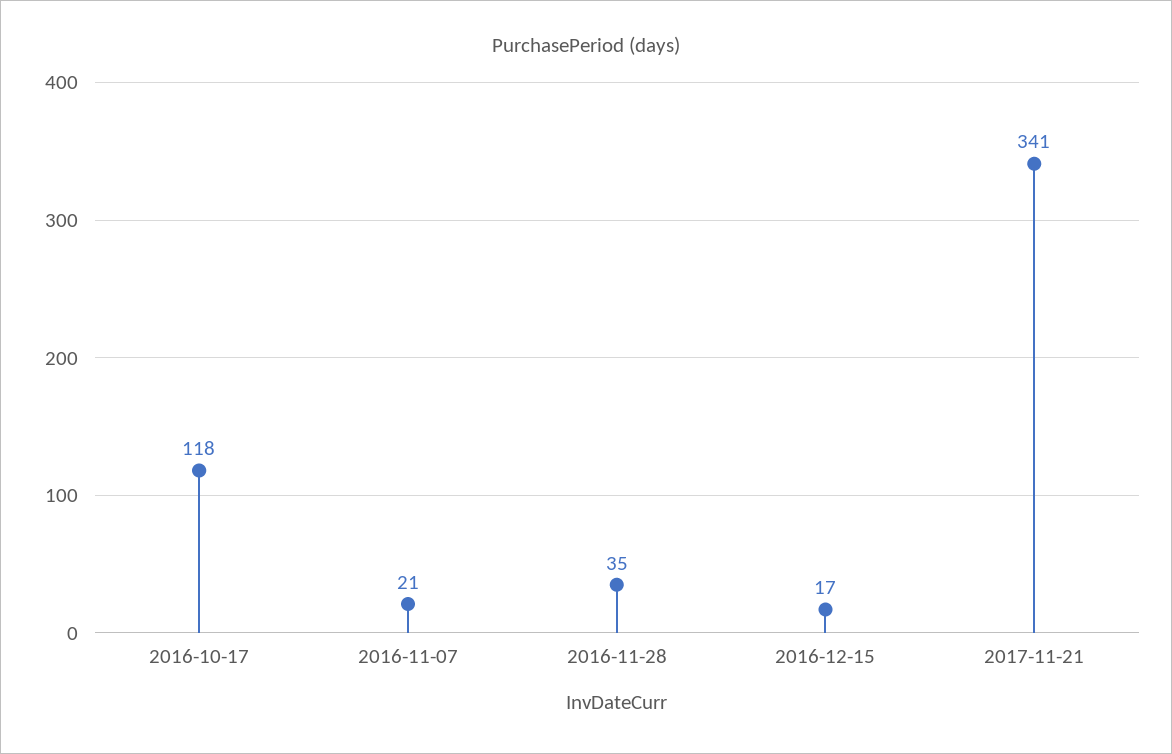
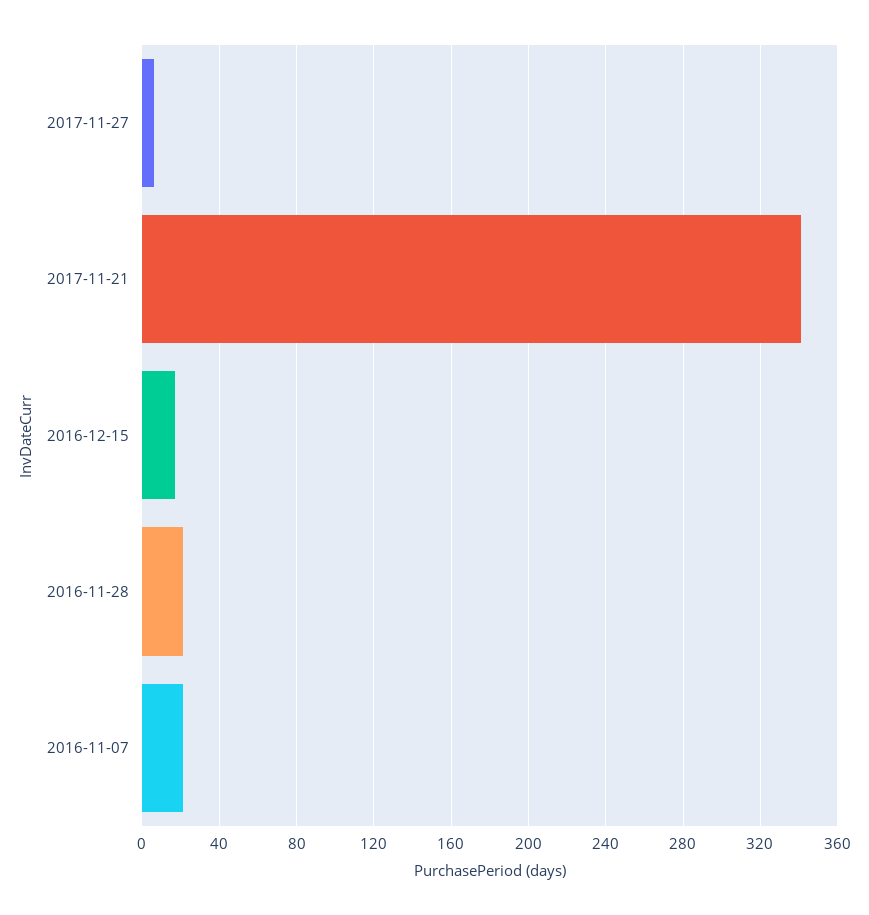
2016-10-17: 118 -> none
2016-11-28: 35 -> 20
2017-11-27: none -> 5

